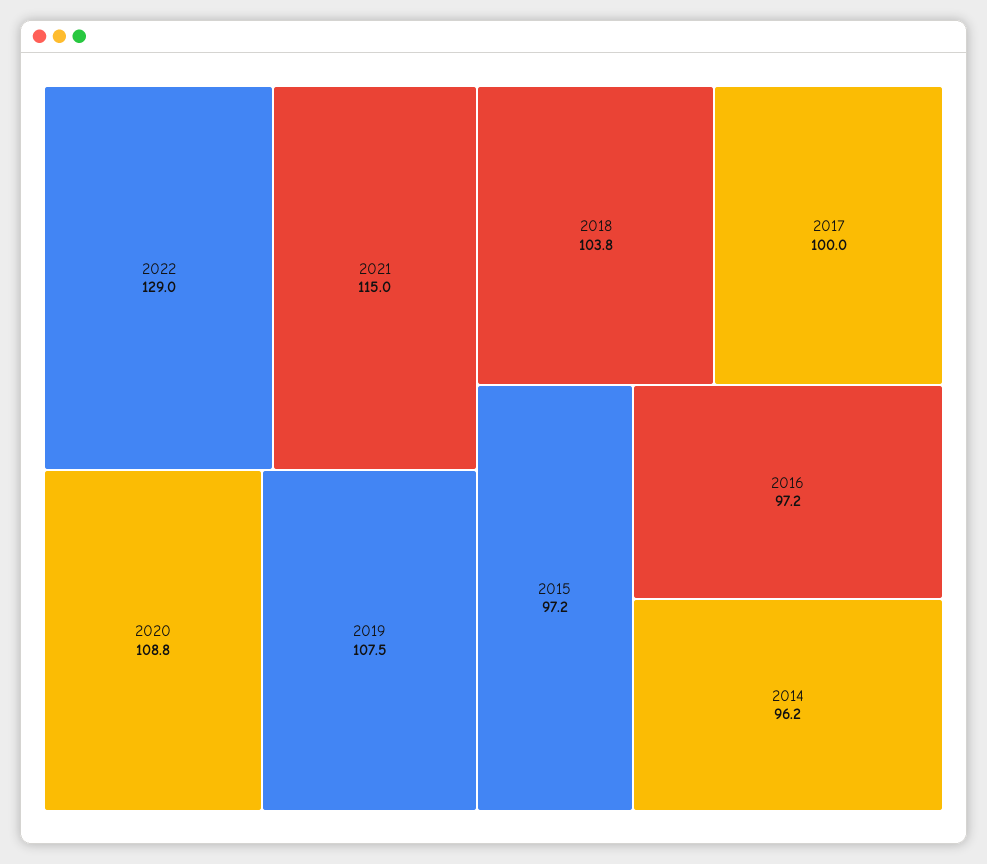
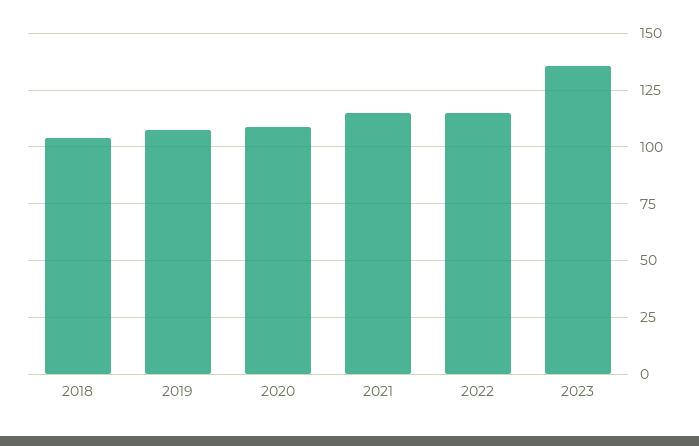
2022: 129 -> 115
2017: 100 -> none
2015: 97.2 -> none
2016: 97.2 -> none
2014: 96.2 -> none
2023: none -> 135

